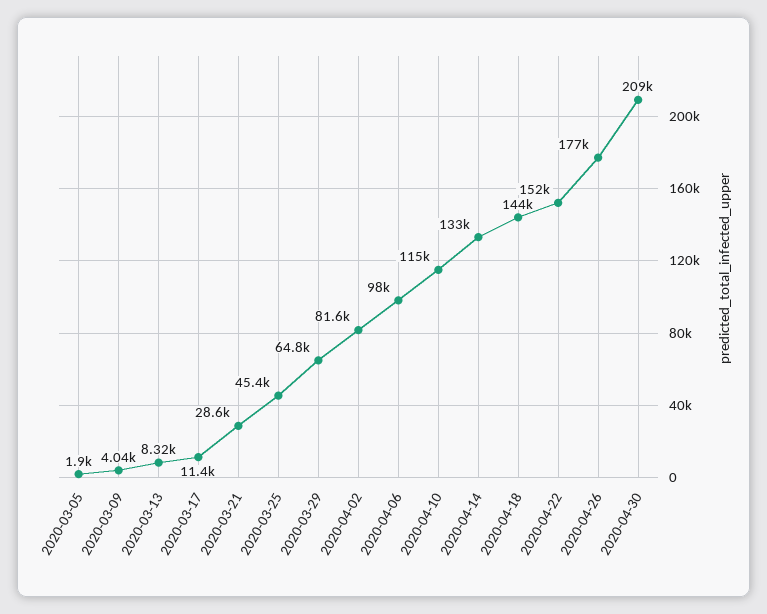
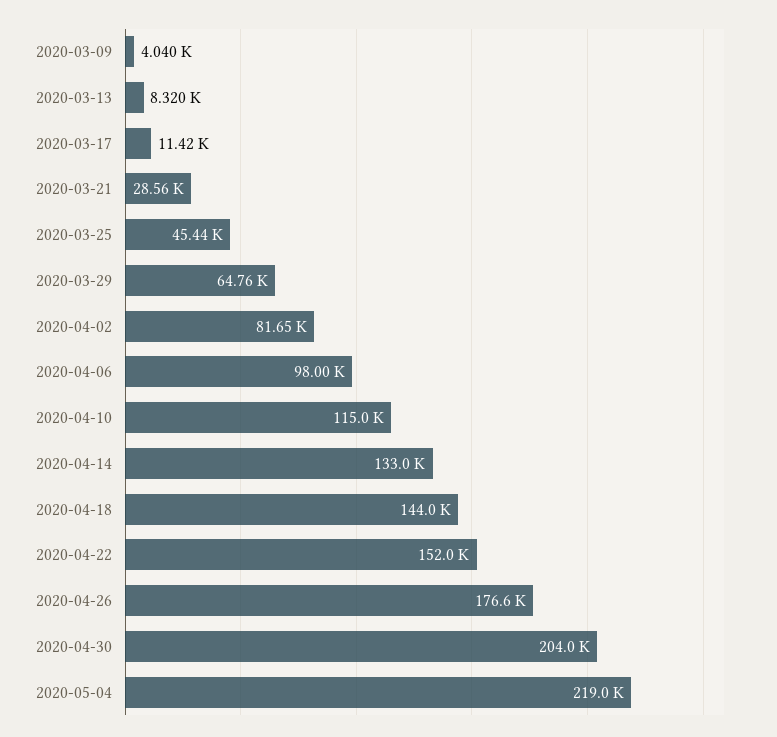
2020-03-05: 1900 -> none
2020-04-30: 209000 -> 204000
2020-05-04: none -> 219000

